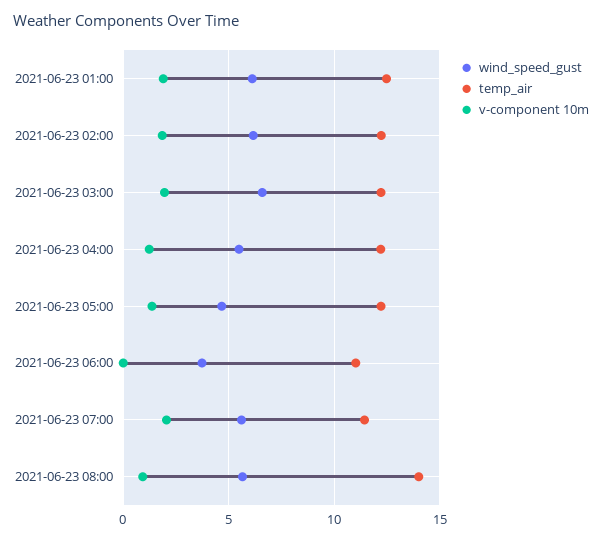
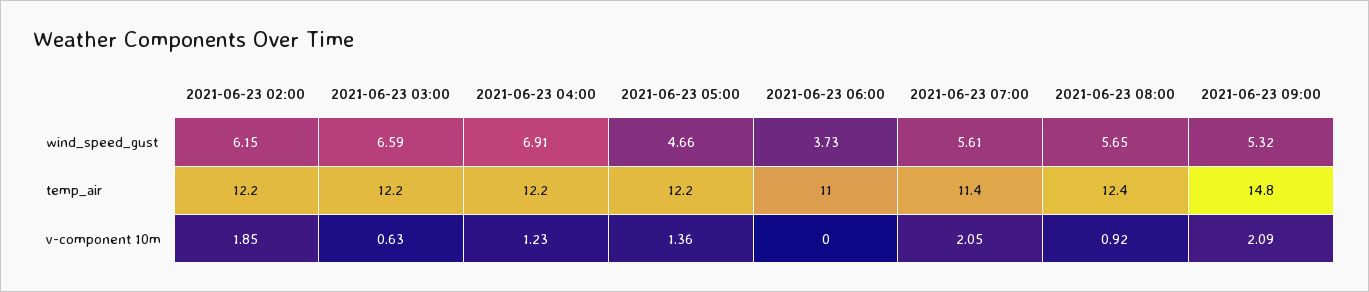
wind_speed_gust, 2021-06-23 01:00: 6 -> none
temp_air, 2021-06-23 01:00: 12.5 -> none
v-component 10m, 2021-06-23 01:00: 2 -> none
v-component 10m, 2021-06-23 03:00: 2 -> 0.63
wind_speed_gust, 2021-06-23 04:00: 5.5 -> 6.91
temp_air, 2021-06-23 08:00: 14 -> 12.4
wind_speed_gust, 2021-06-23 09:00: none -> 5.32
temp_air, 2021-06-23 09:00: none -> 14.8
v-component 10m, 2021-06-23 09:00: none -> 2.09

